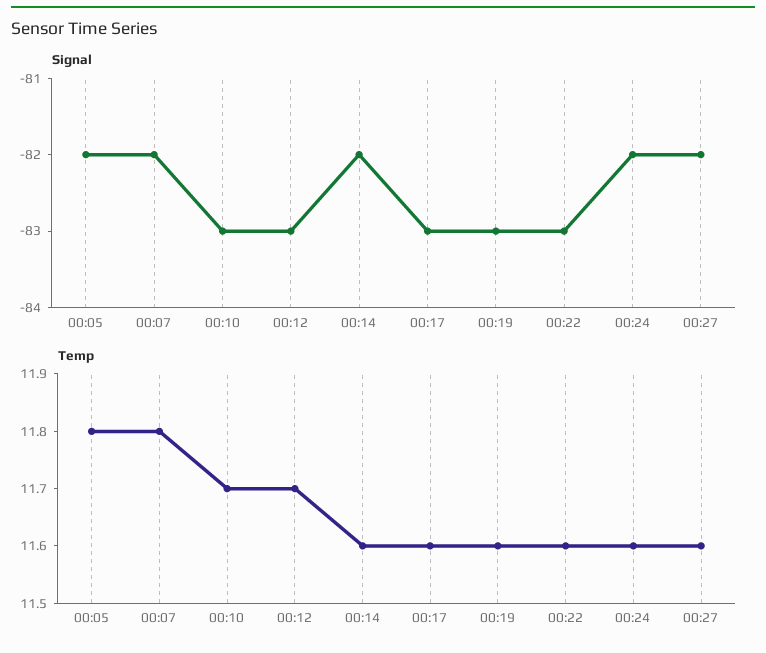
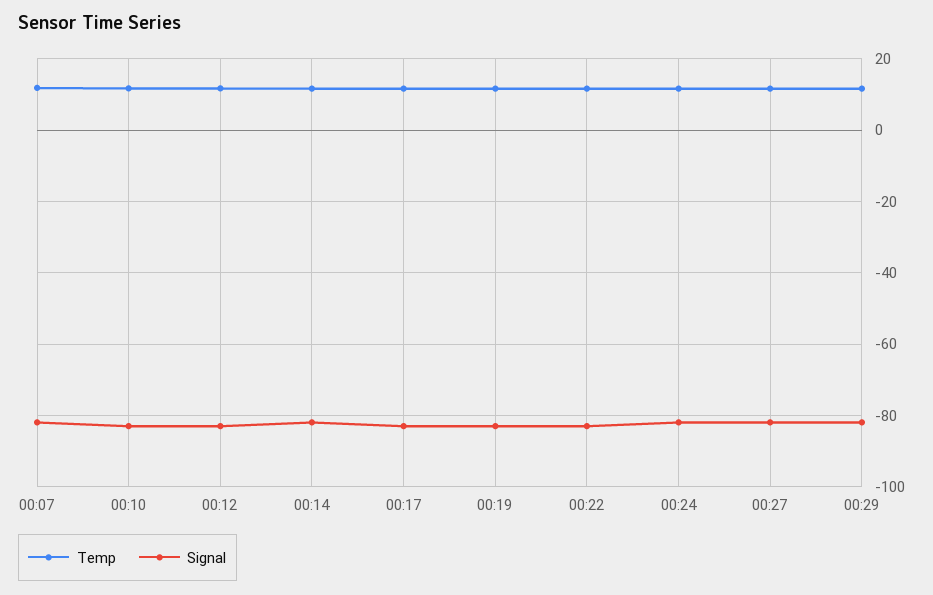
Signal, 00:05: -82 -> none
Temp, 00:05: 11.8 -> none
Temp, 00:29: none -> 12
Signal, 00:29: none -> -82

